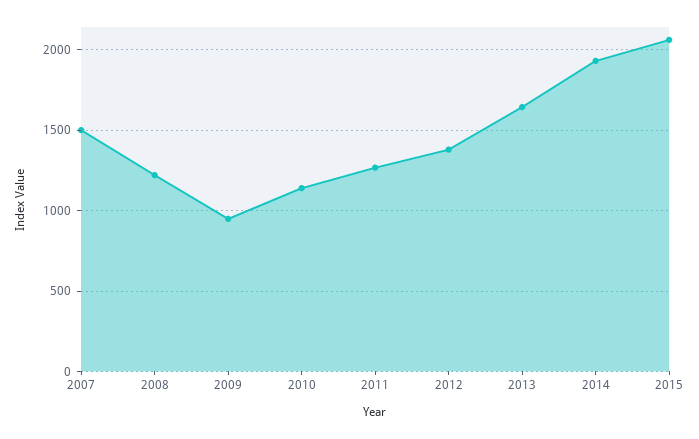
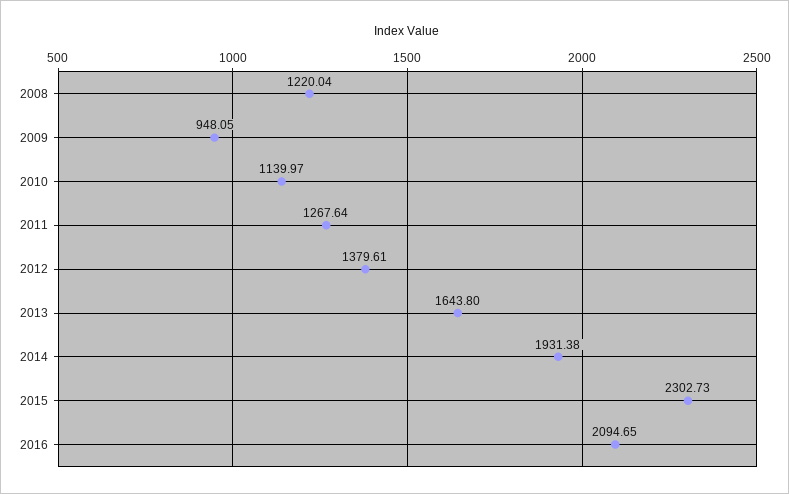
2007: 1500 -> none
2015: 2050 -> 2302.73
2016: none -> 2094.65

